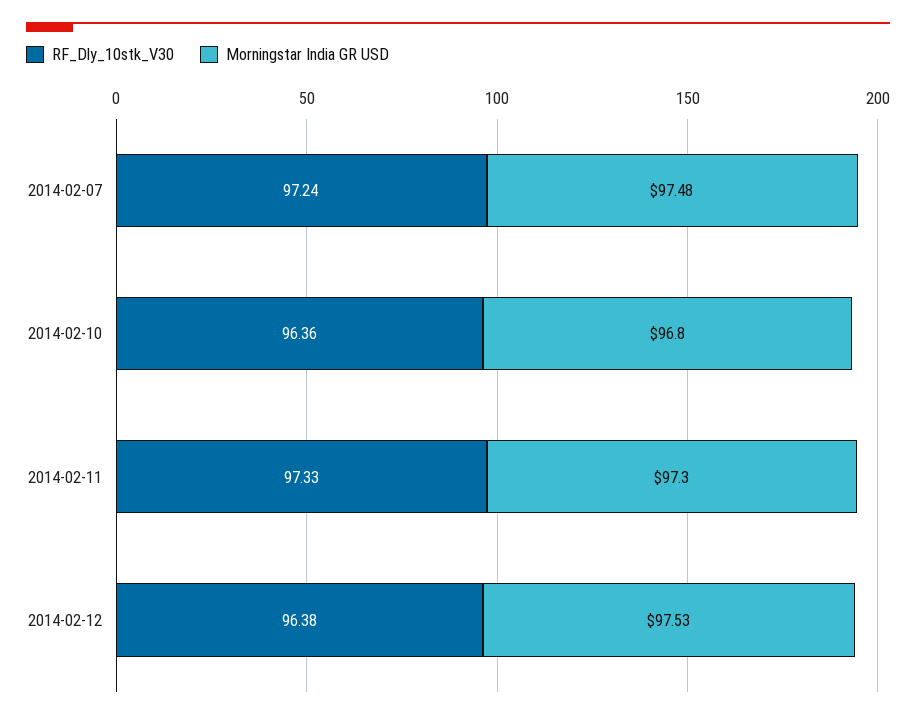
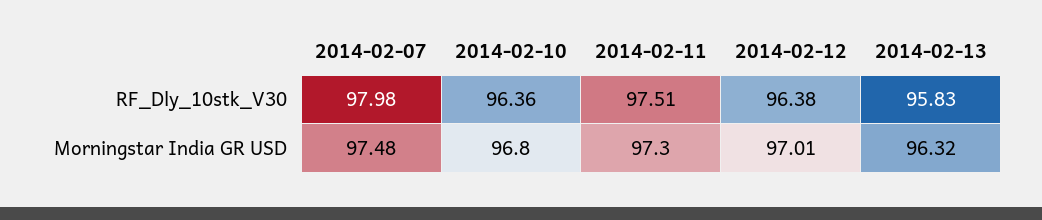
RF_Dly_10stk_V30, 2014-02-07: 97.24 -> 97.98
RF_Dly_10stk_V30, 2014-02-11: 97.33 -> 97.51
Morningstar India GR USD, 2014-02-12: 97.53 -> 97.01
RF_Dly_10stk_V30, 2014-02-13: none -> 95.83
Morningstar India GR USD, 2014-02-13: none -> 96.32

